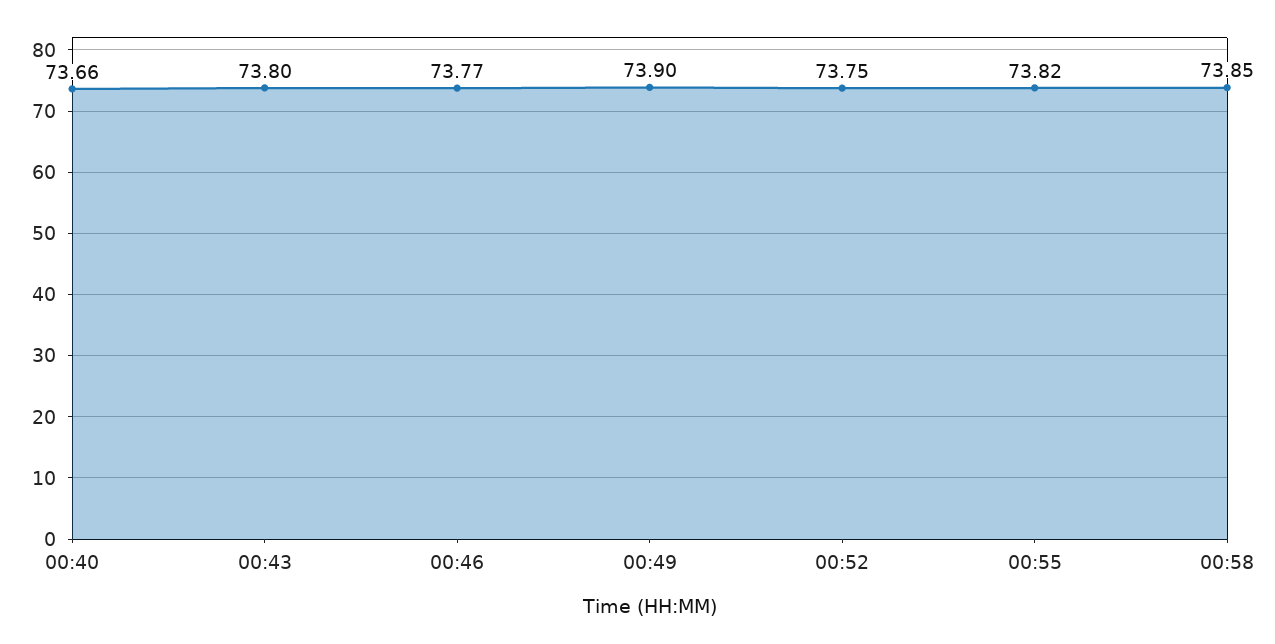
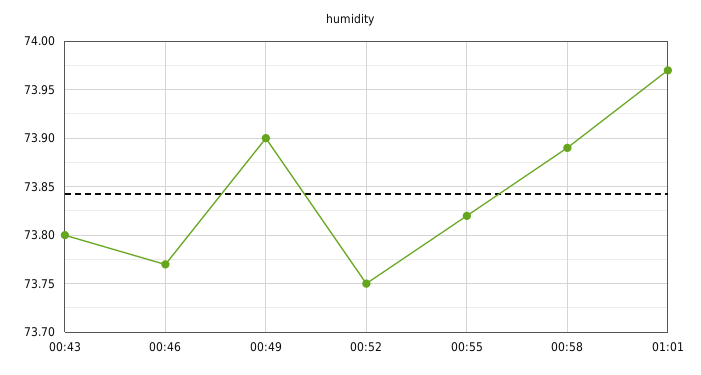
00:40: 73.66 -> none
00:58: 73.85 -> 73.89
01:01: none -> 73.97

